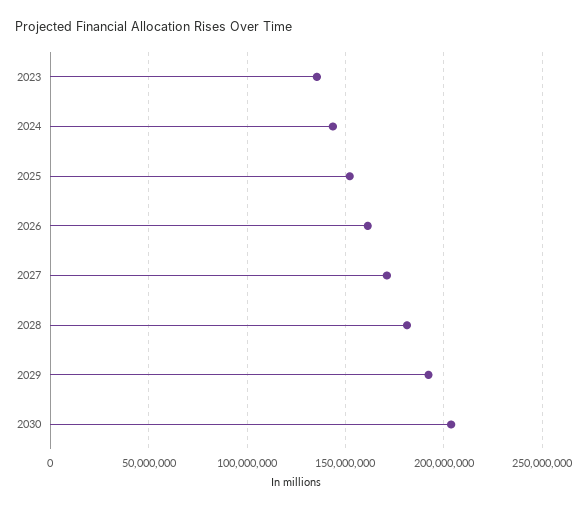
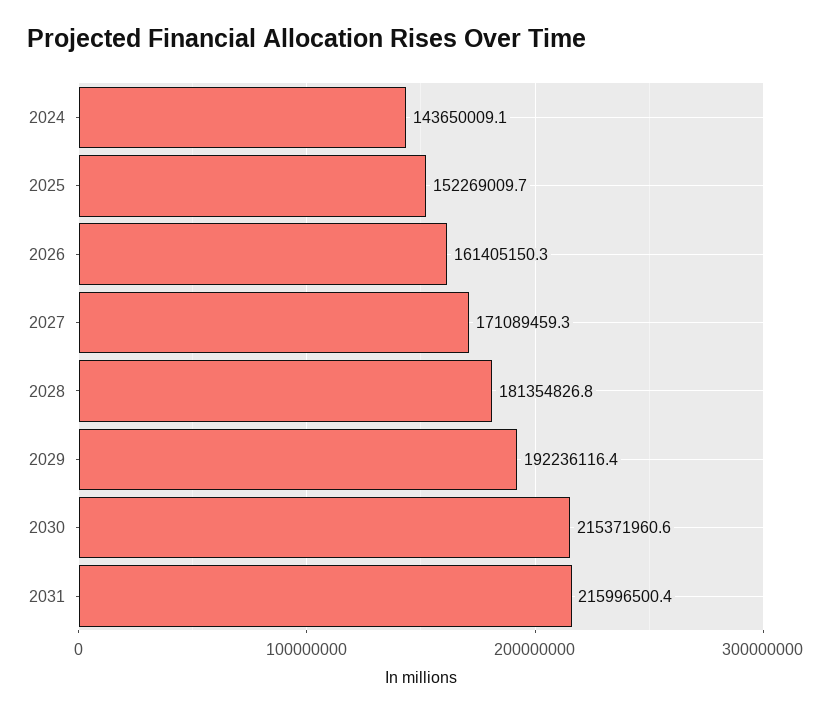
2023: 135000000 -> none
2030: 205000000 -> 215371960.6
2031: none -> 215996500.4

